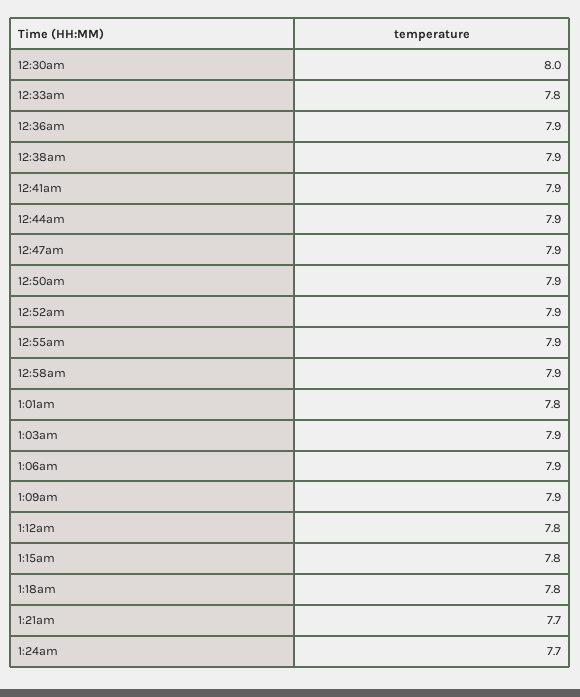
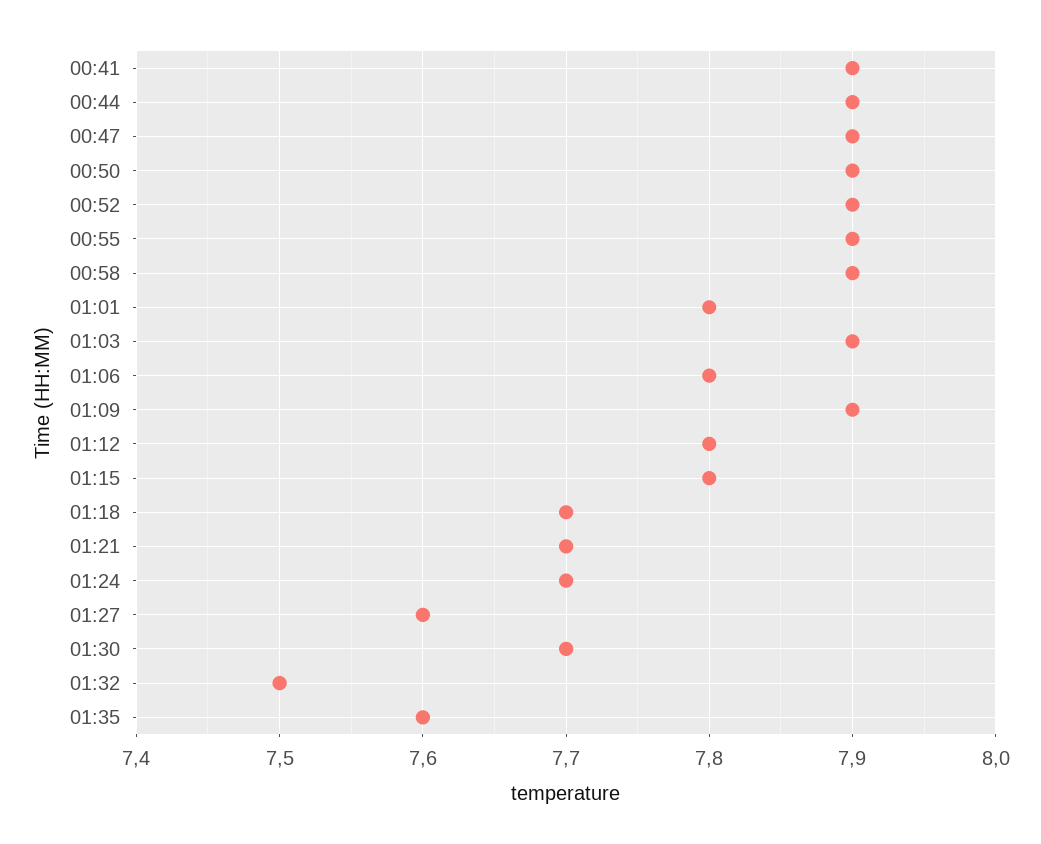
12:30am: 8 -> none
12:33am: 7.8 -> none
12:36am: 7.9 -> none
12:38am: 7.9 -> none
1:06am: 7.9 -> 7.8
1:18am: 7.8 -> 7.7
01:27: none -> 7.6
01:30: none -> 7.7
01:32: none -> 7.5
01:35: none -> 7.6

